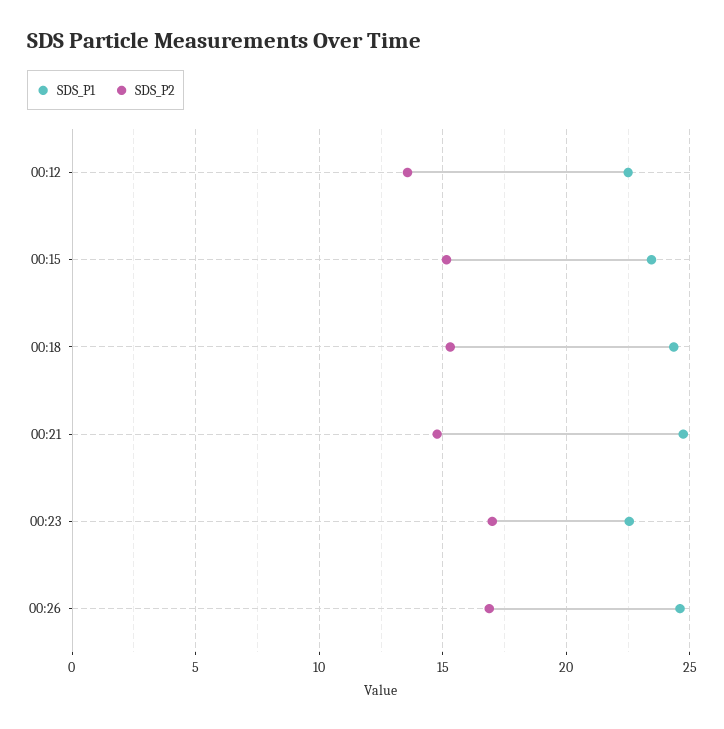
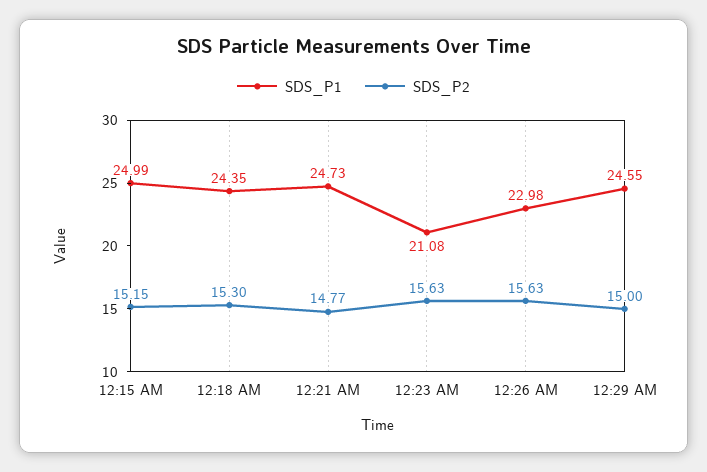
SDS_P1, 00:12: 22.5 -> none
SDS_P2, 00:12: 13.5 -> none
SDS_P1, 00:15: 23.5 -> 24.99
SDS_P1, 00:23: 22.5 -> 21.08
SDS_P2, 00:23: 17 -> 15.63
SDS_P1, 00:26: 24.5 -> 22.98
SDS_P2, 00:26: 17 -> 15.63
SDS_P1, 12:29 AM: none -> 24.55
SDS_P2, 12:29 AM: none -> 15

